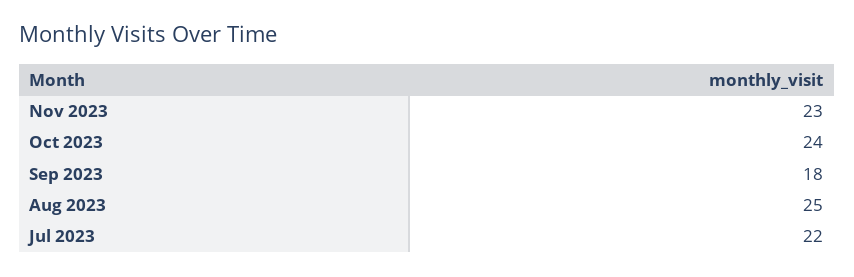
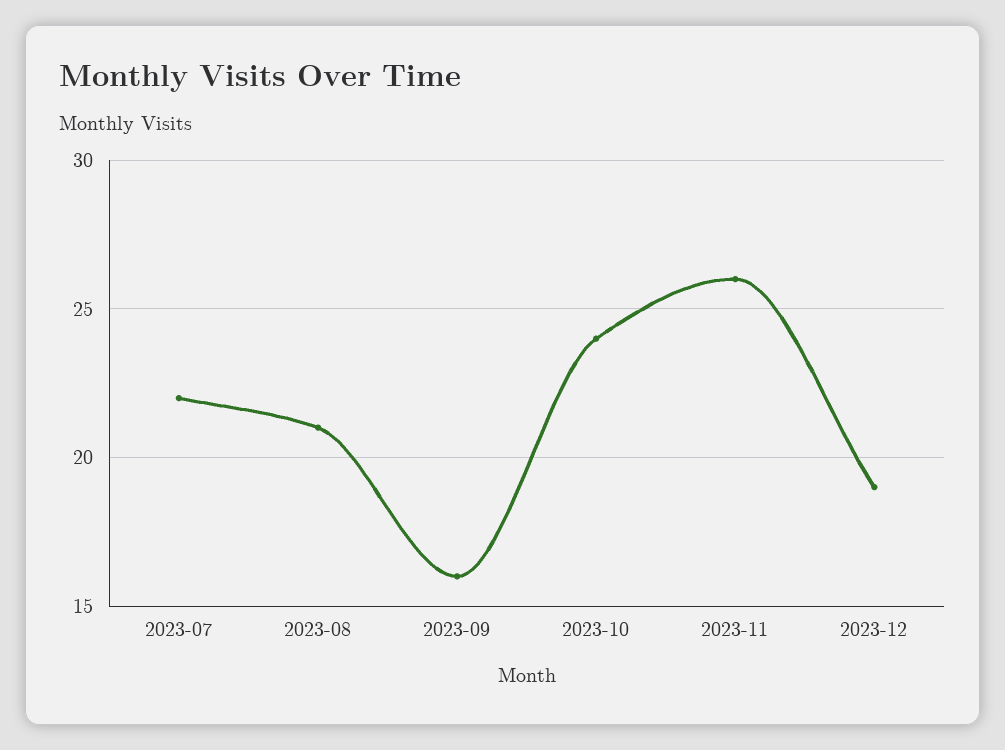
Nov 2023: 23 -> 26
Sep 2023: 18 -> 16
Aug 2023: 25 -> 21
2023-12: none -> 19

